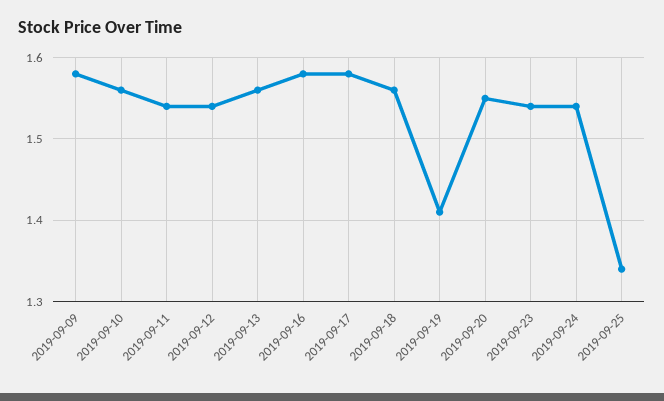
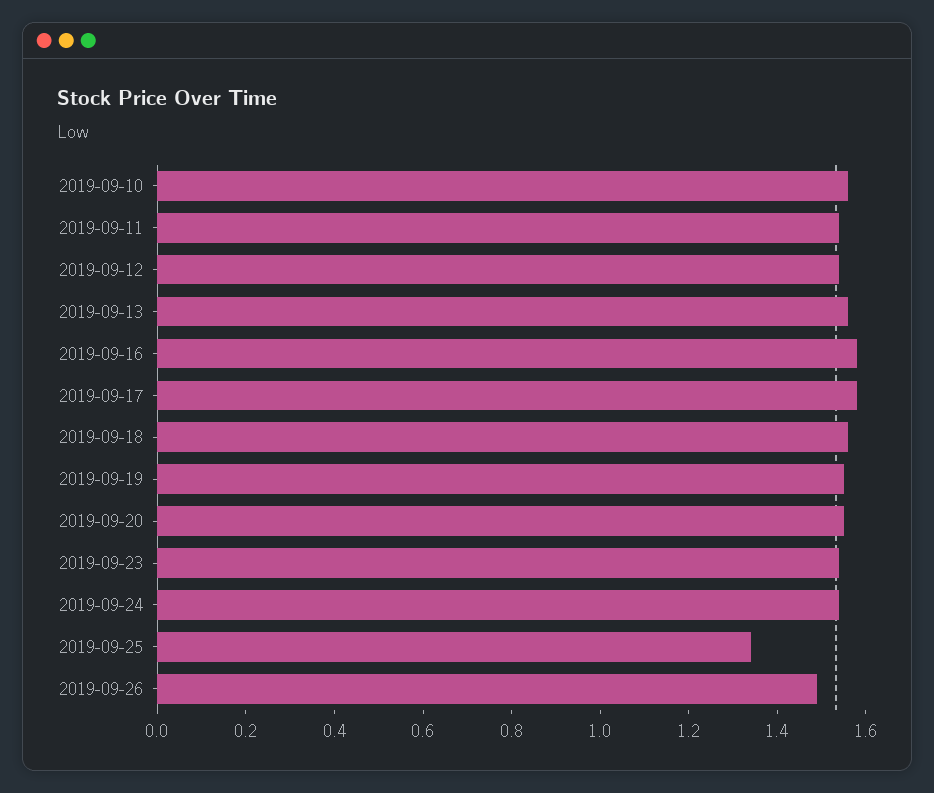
2019-09-09: 1.58 -> none
2019-09-19: 1.41 -> 1.55
2019-09-26: none -> 1.5

